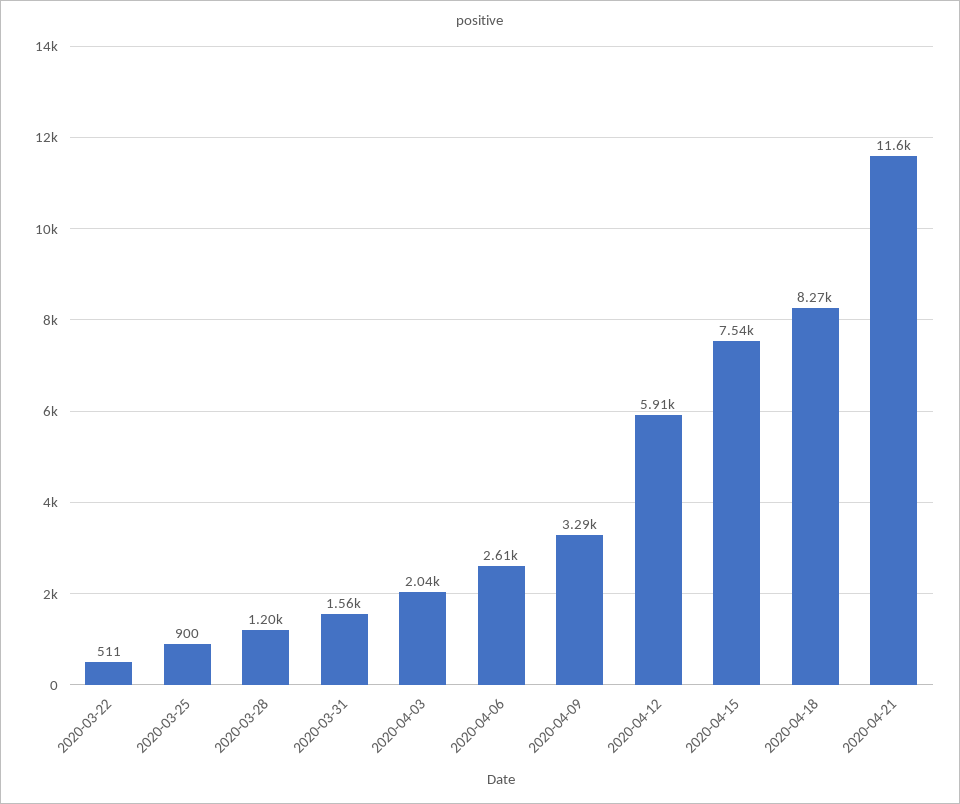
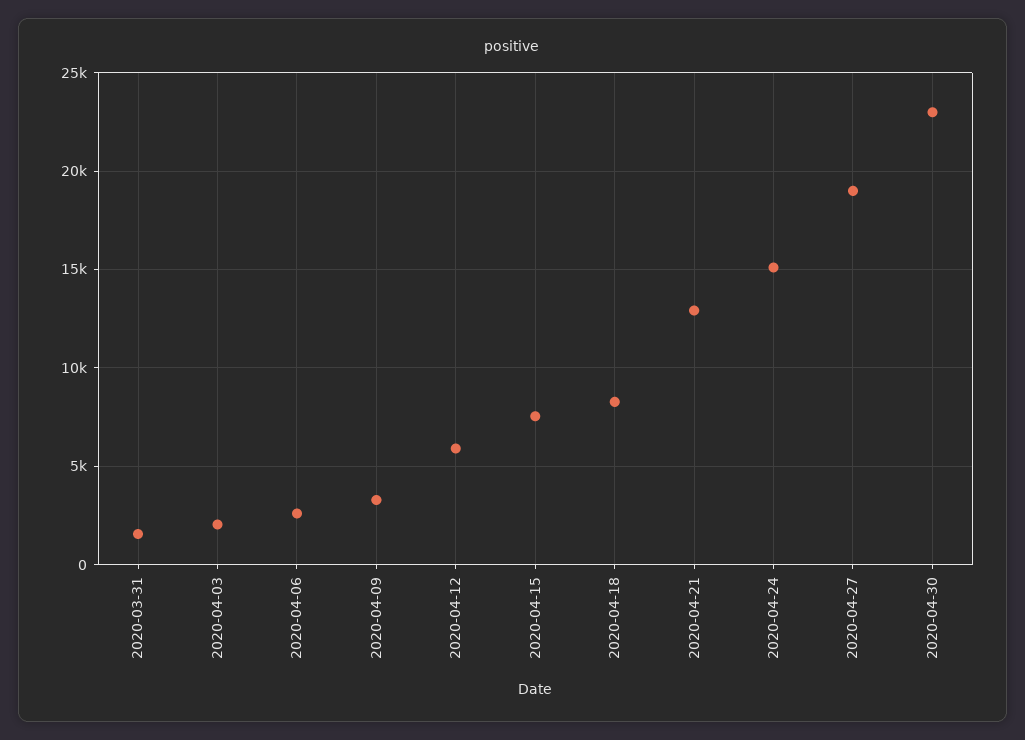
2020-03-22: 511 -> none
2020-03-25: 900 -> none
2020-03-28: 1200 -> none
2020-04-21: 11600 -> 13000
2020-04-24: none -> 15000
2020-04-27: none -> 19000
2020-04-30: none -> 23000

